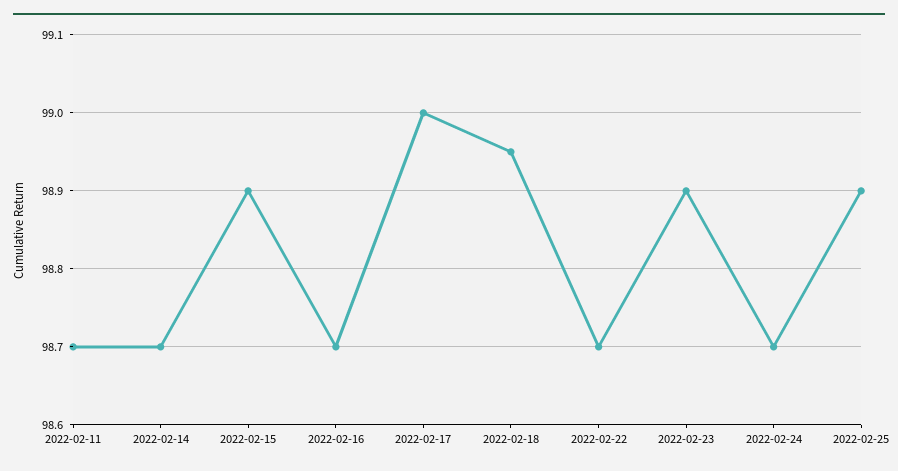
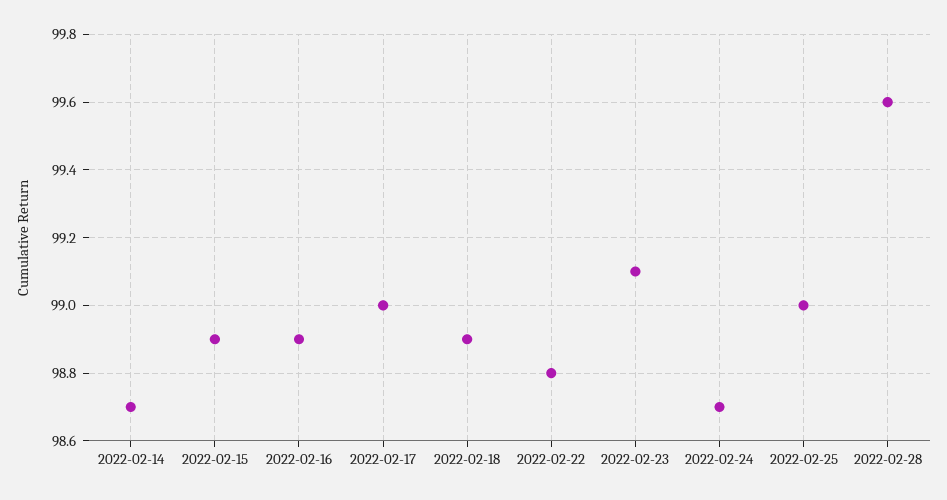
2022-02-11: 98.7 -> none
2022-02-16: 98.7 -> 98.9
2022-02-18: 98.95 -> 98.9
2022-02-22: 98.7 -> 98.8
2022-02-23: 98.9 -> 99.1
2022-02-25: 98.9 -> 99
2022-02-28: none -> 99.6

